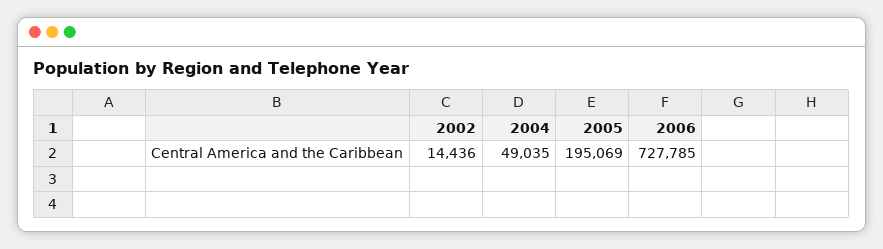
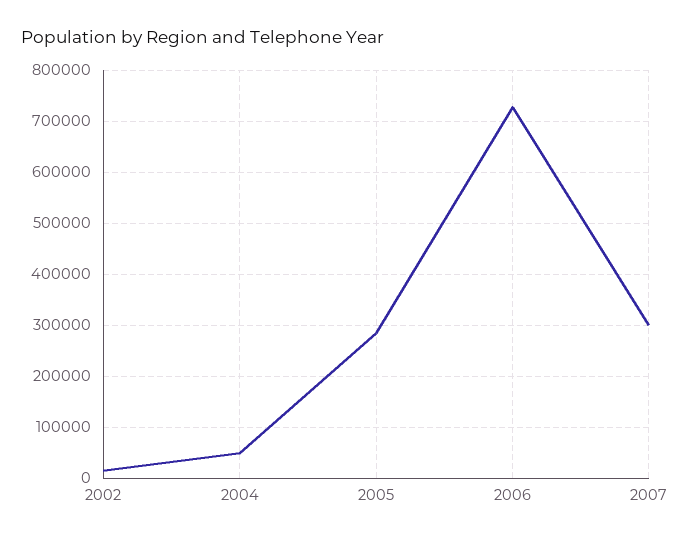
2005: 195069 -> 280000
2007: none -> 300000

